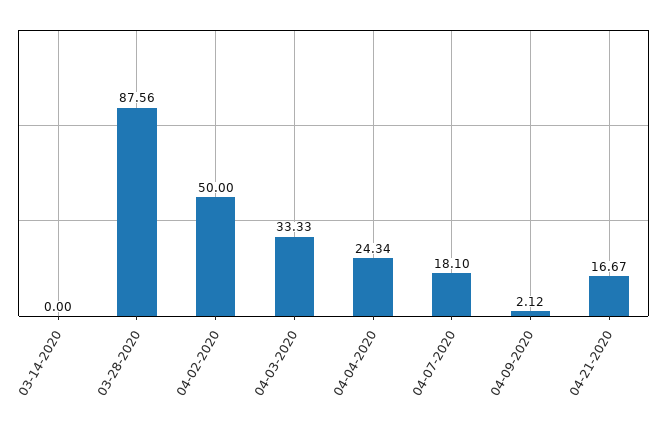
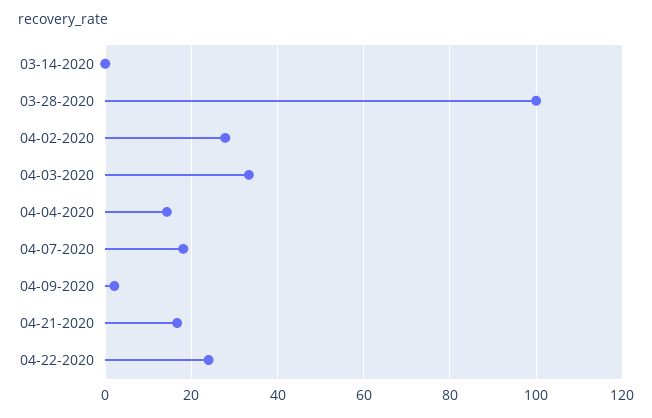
03-28-2020: 87.56 -> 100
04-02-2020: 50 -> 28
04-04-2020: 24.34 -> 14
04-22-2020: none -> 24

